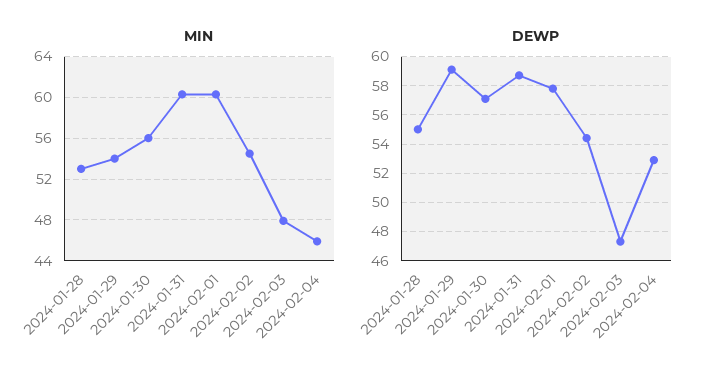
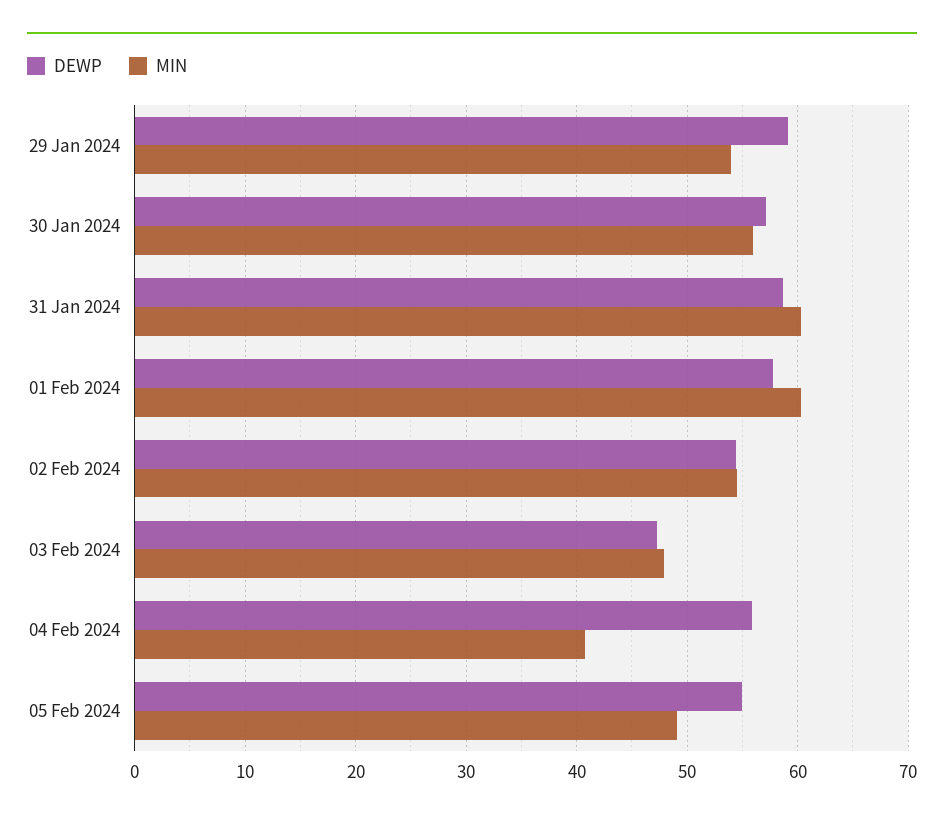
MIN, 2024-01-28: 53 -> none
MIN, 2024-02-04: 46 -> 41
DEWP, 2024-01-28: 55 -> none
DEWP, 2024-02-04: 53 -> 56
DEWP, 05 Feb 2024: none -> 55
MIN, 05 Feb 2024: none -> 49

